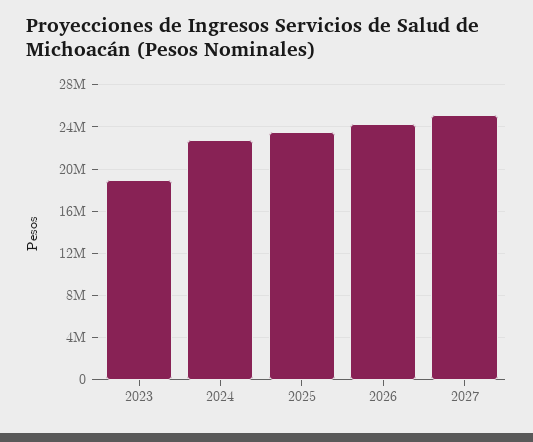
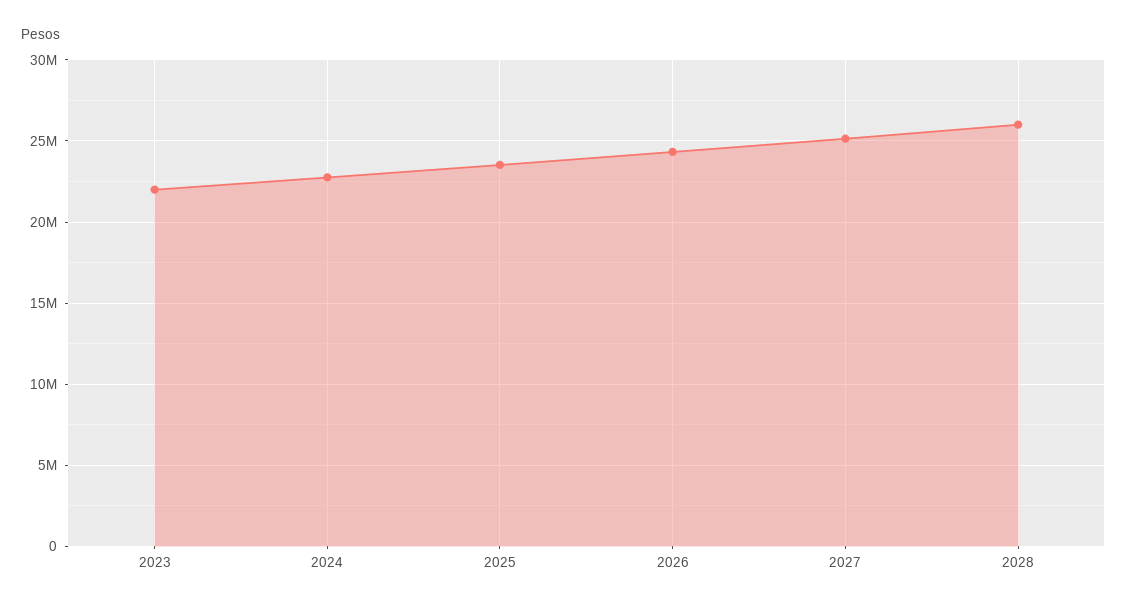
2023: 19000000 -> 22000000
2028: none -> 26000000

